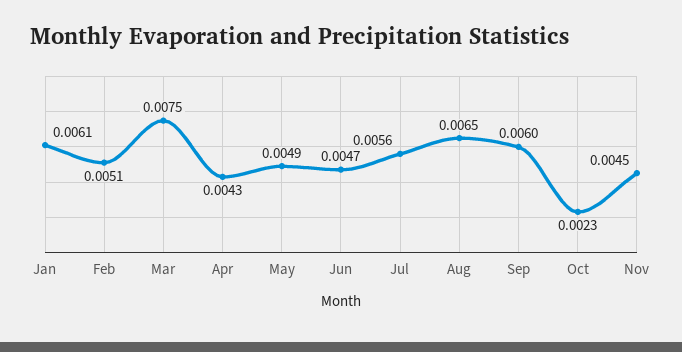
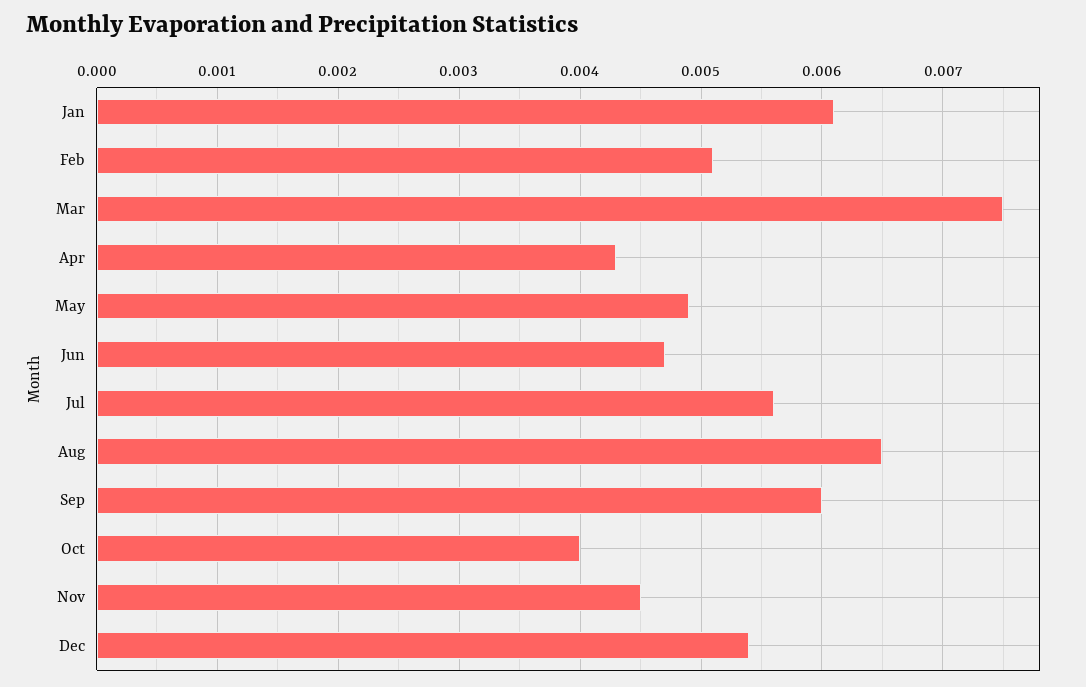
Oct: 0.0023 -> 0.004
Dec: none -> 0.0054

